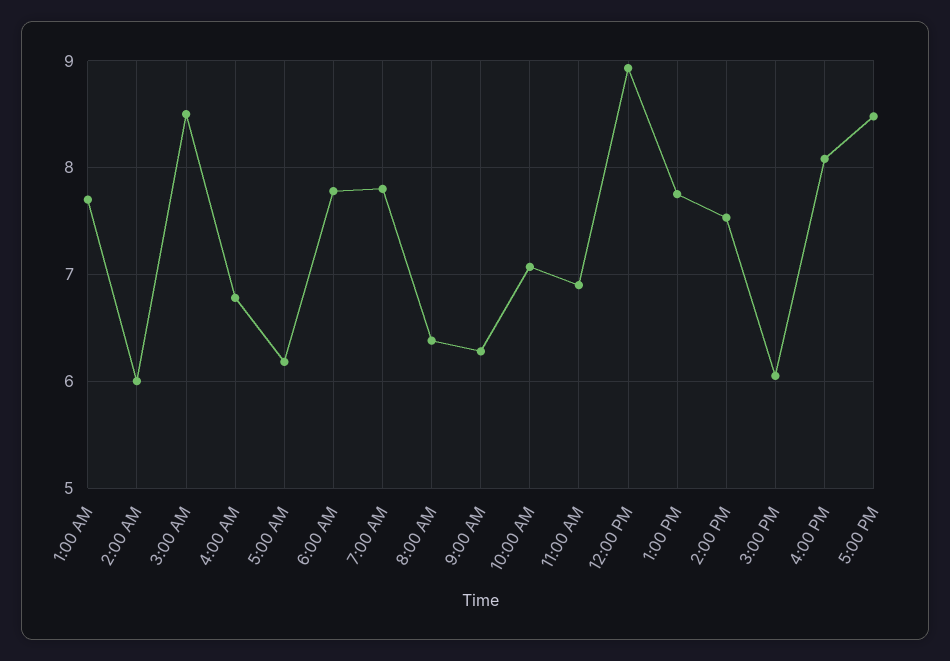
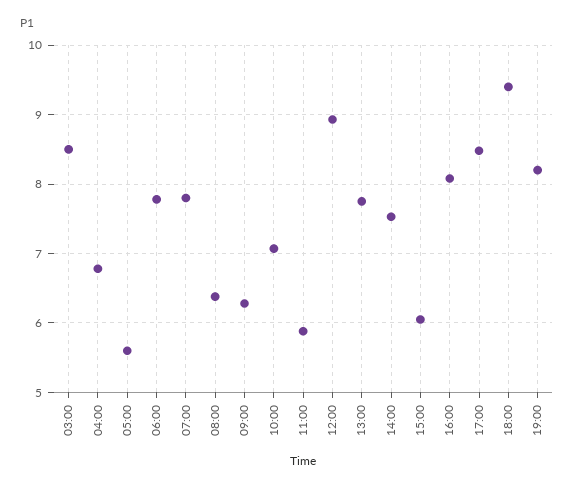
1:00 AM: 7.7 -> none
2:00 AM: 6 -> none
5:00 AM: 6.2 -> 5.6
11:00 AM: 6.9 -> 5.9
18:00: none -> 9.4
19:00: none -> 8.2

